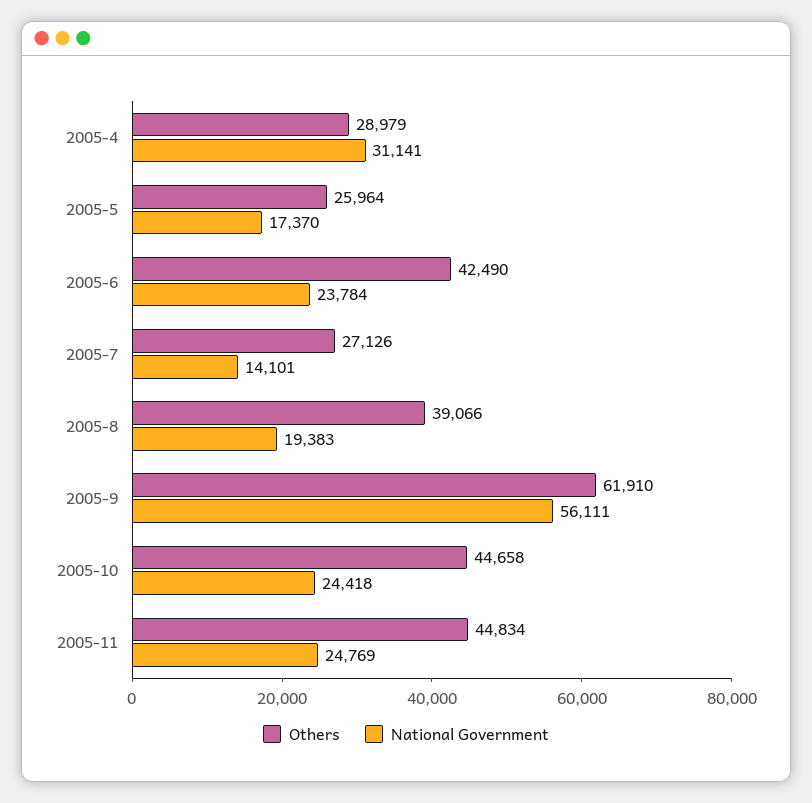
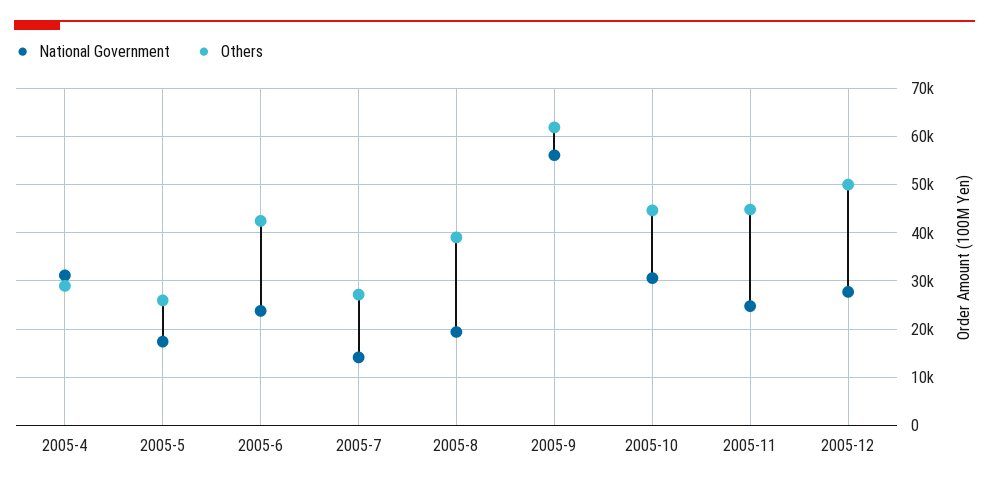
National Government, 2005-10: 24418 -> 30000
National Government, 2005-12: none -> 28000
Others, 2005-12: none -> 50000

